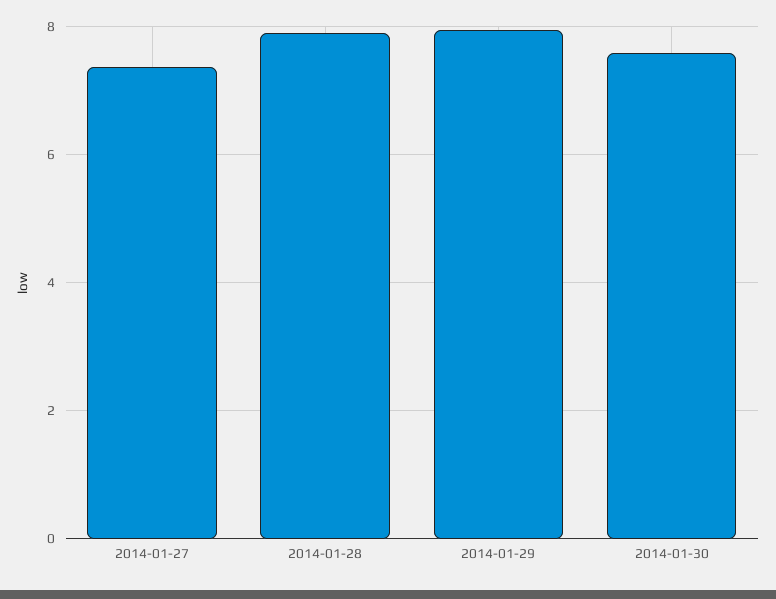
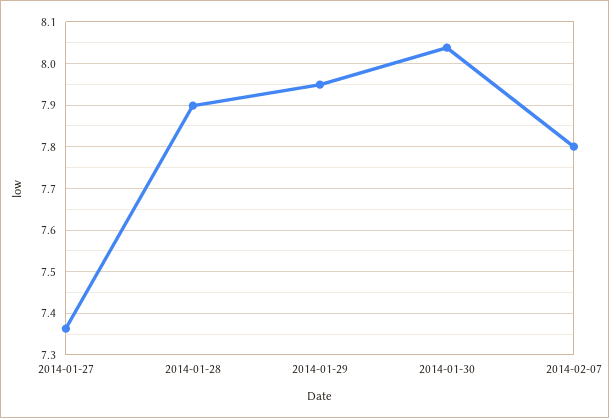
2014-01-30: 7.6 -> 8.04
2014-02-07: none -> 7.8

